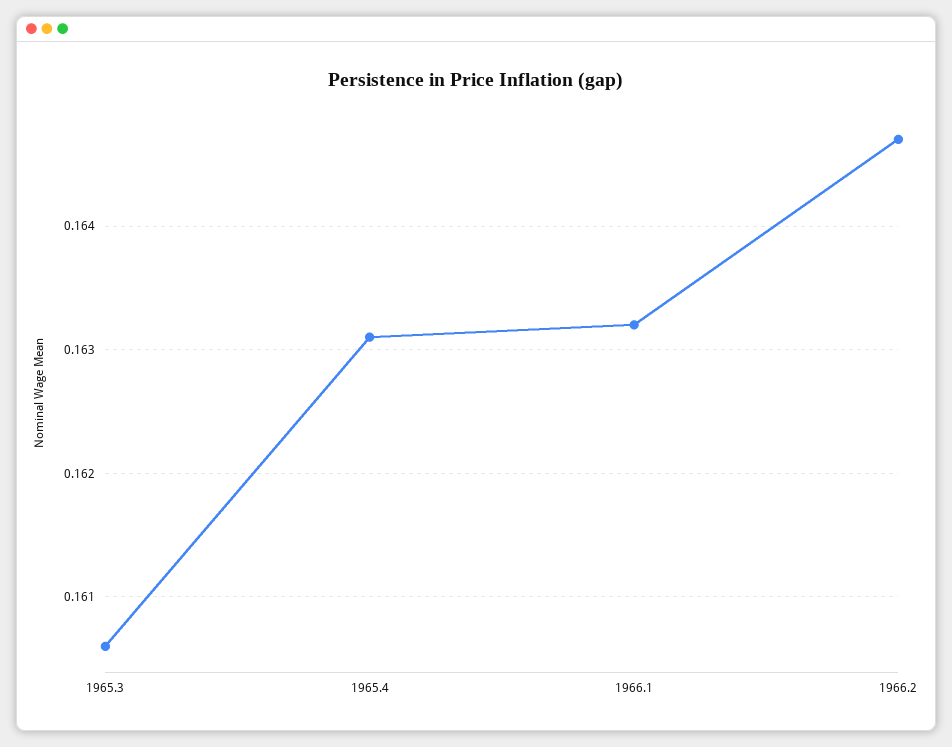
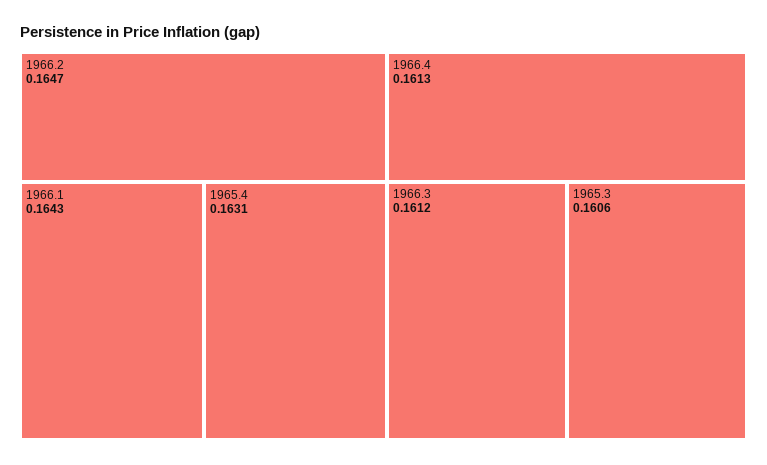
1966.1: 0.1632 -> 0.1643
1966.4: none -> 0.1613
1966.3: none -> 0.1612

